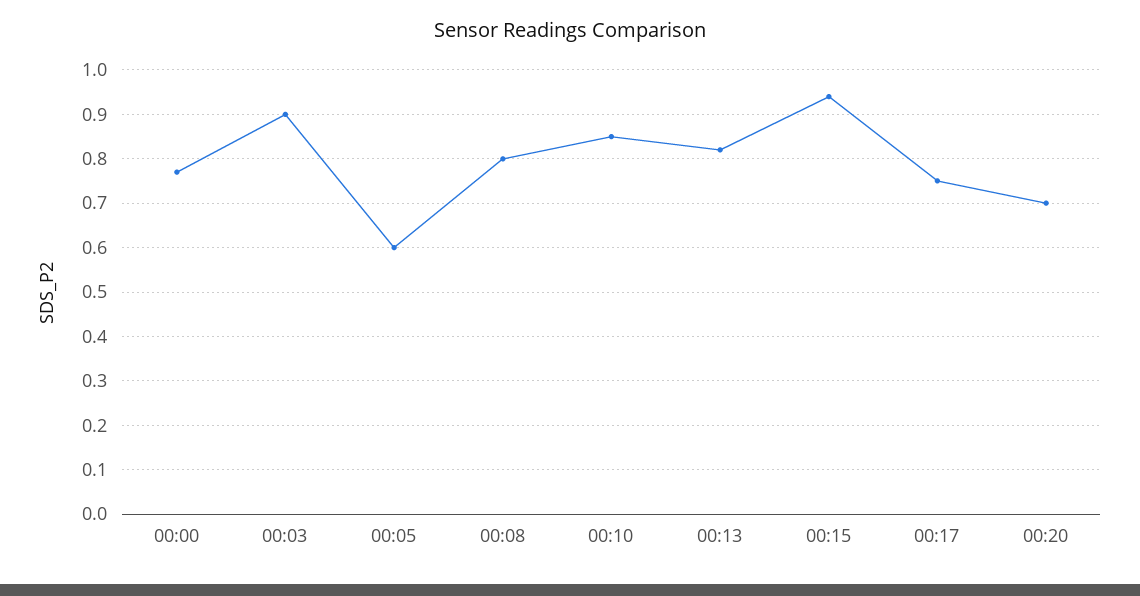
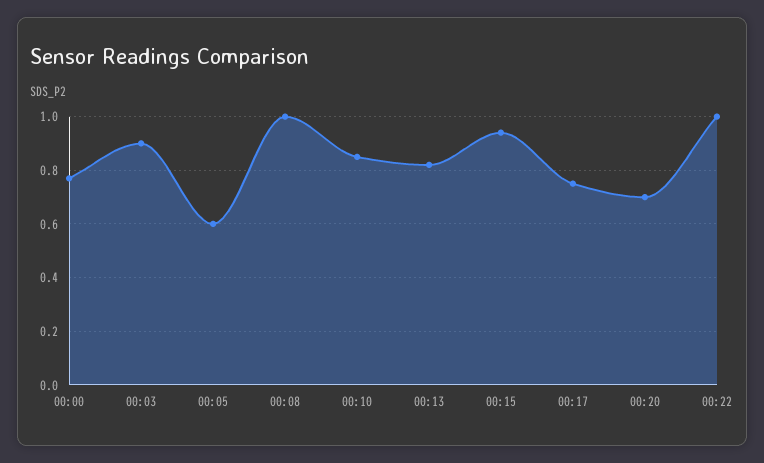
00:08: 0.8 -> 1
00:22: none -> 1

